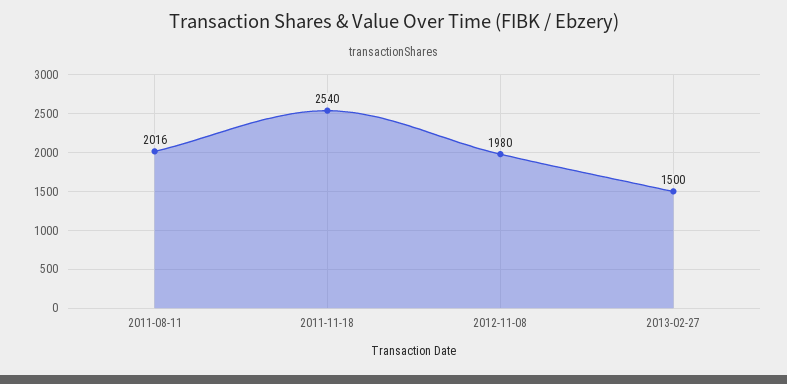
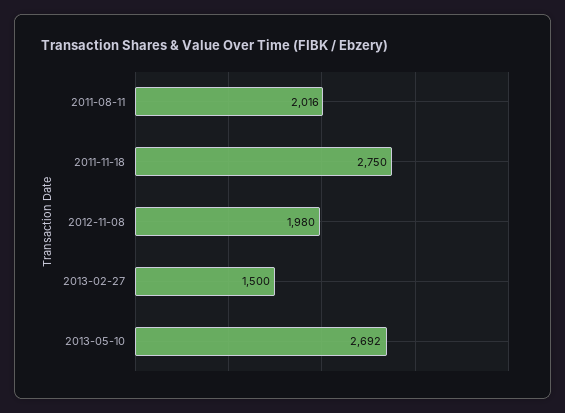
2011-11-18: 2540 -> 2750
2013-05-10: none -> 2692

